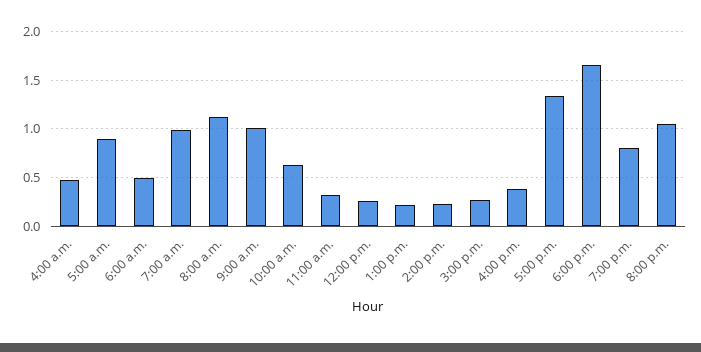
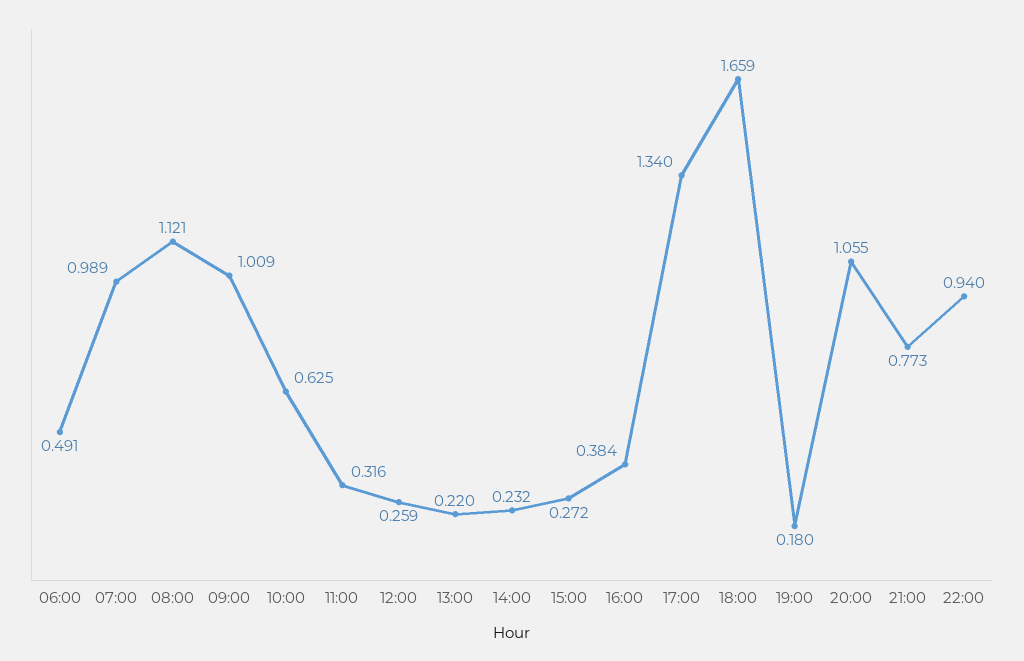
4:00 a.m.: 0.5 -> none
5:00 a.m.: 0.9 -> none
7:00 p.m.: 0.8 -> 0.18
21:00: none -> 0.773
22:00: none -> 0.94

